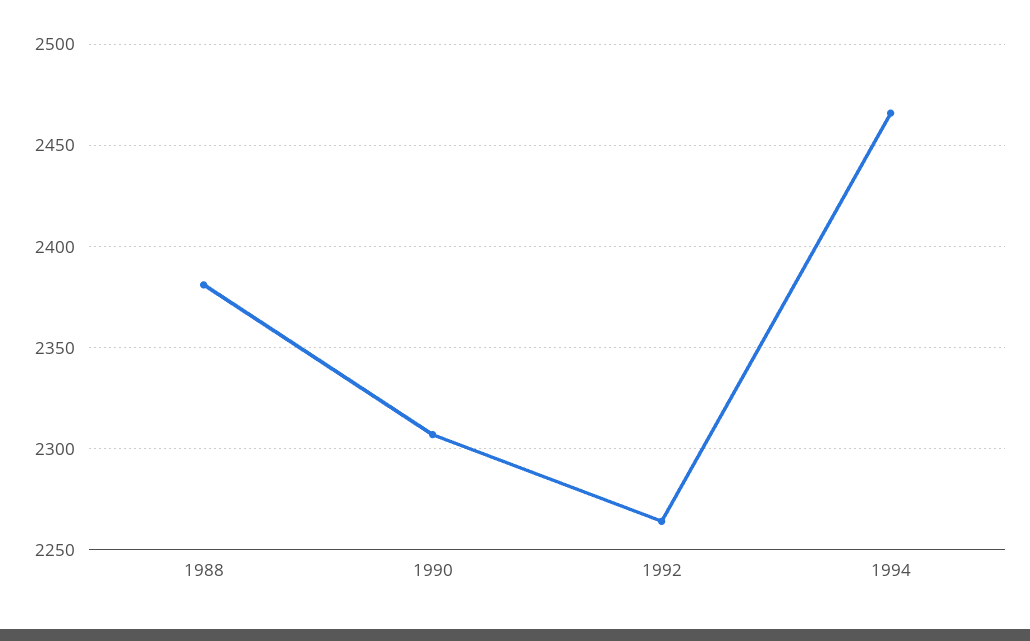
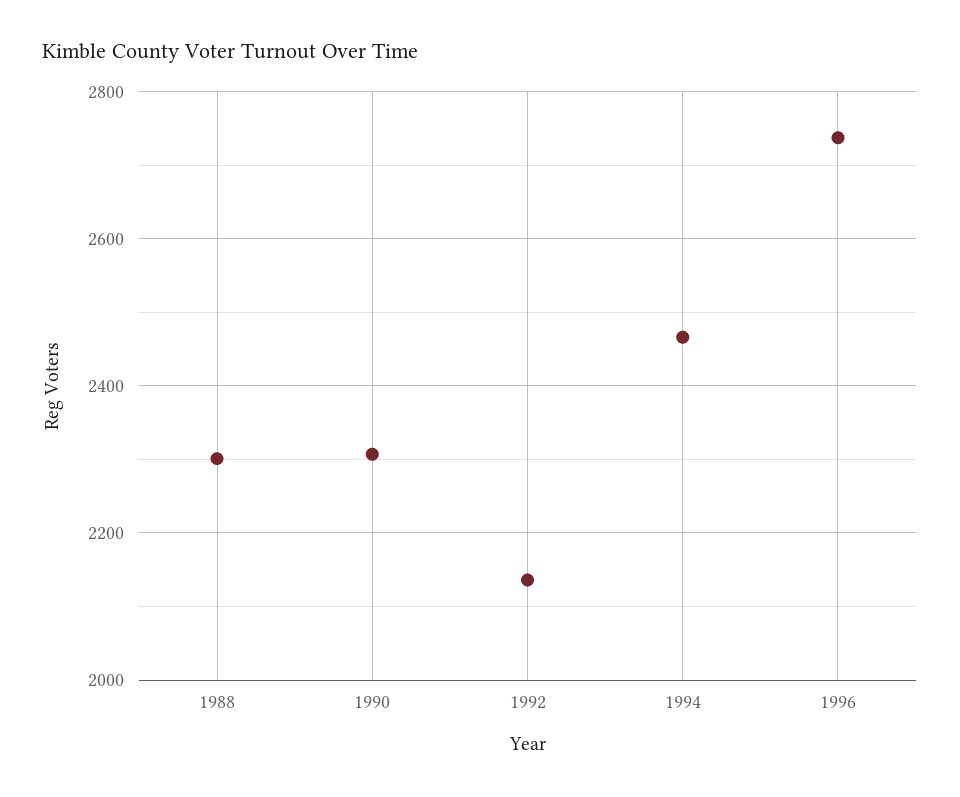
1988: 2380 -> 2300
1992: 2265 -> 2140
1996: none -> 2740

